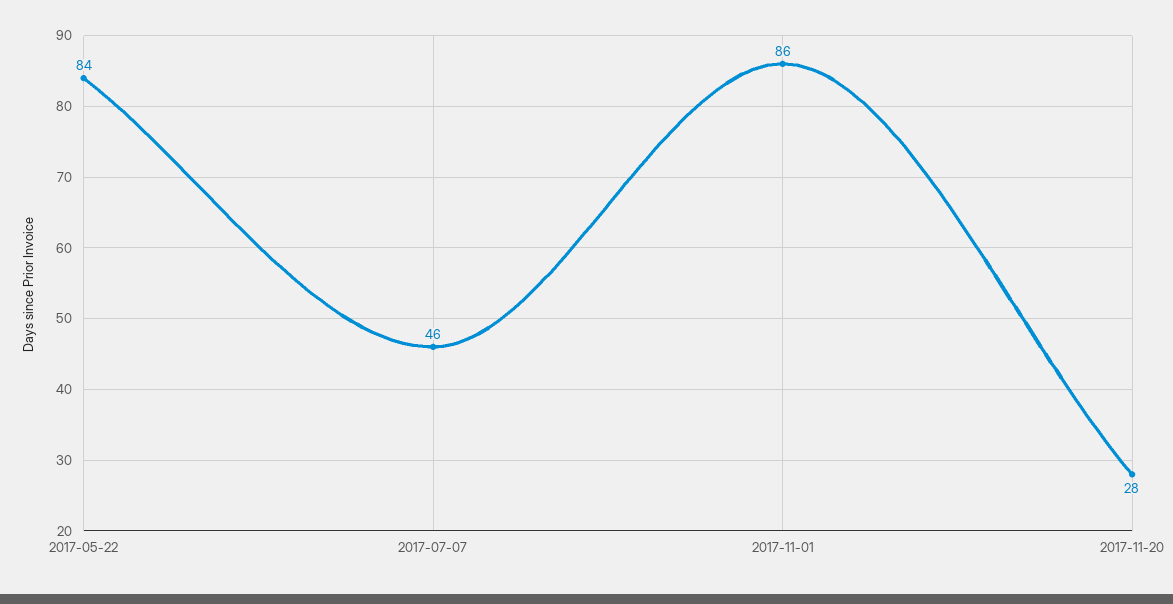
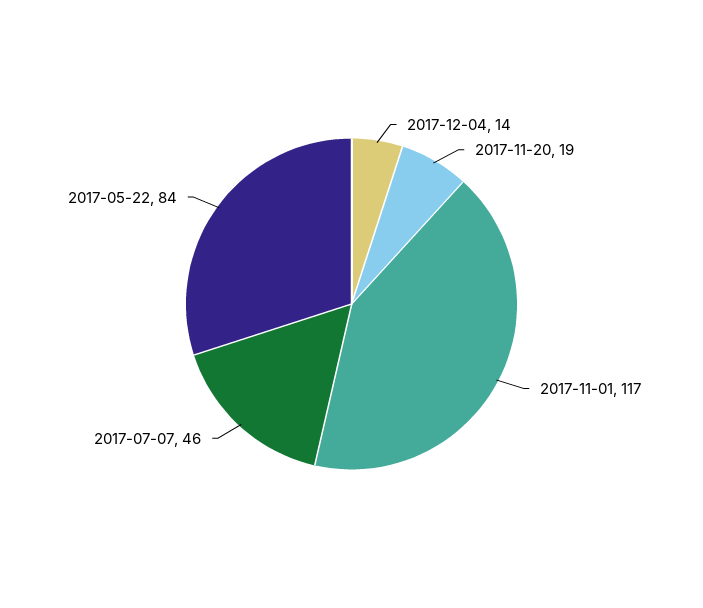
2017-11-01: 86 -> 117
2017-11-20: 28 -> 19
2017-12-04: none -> 14

